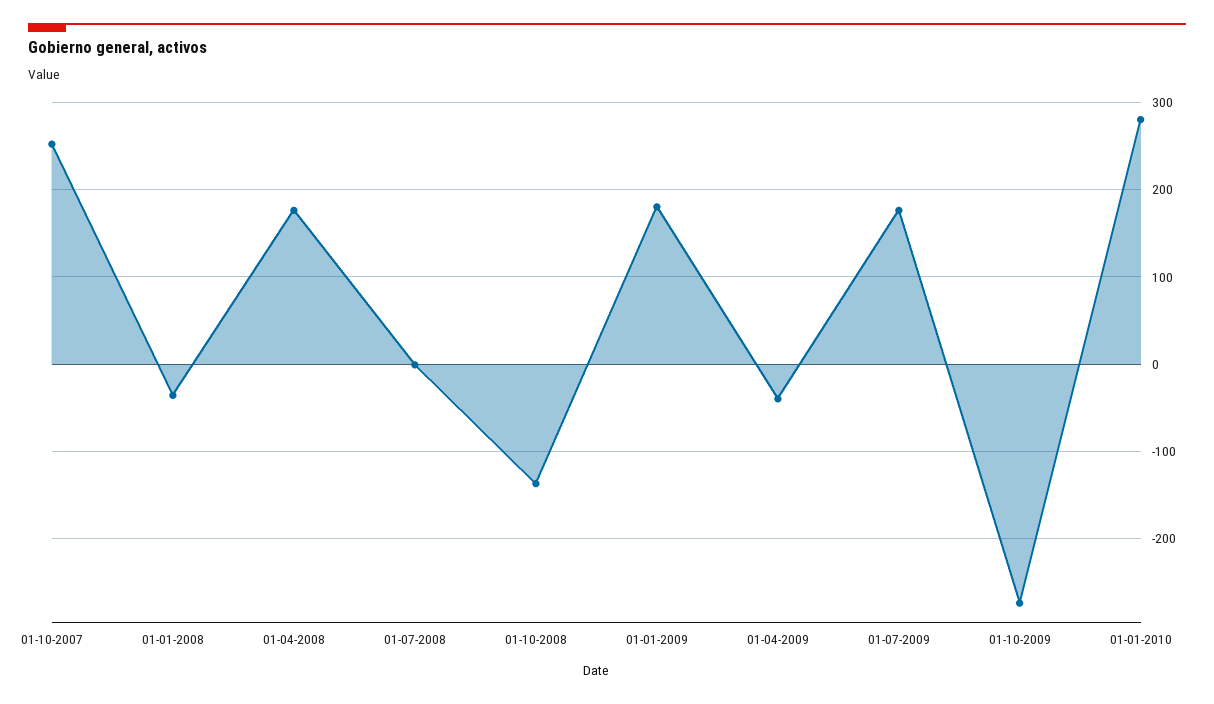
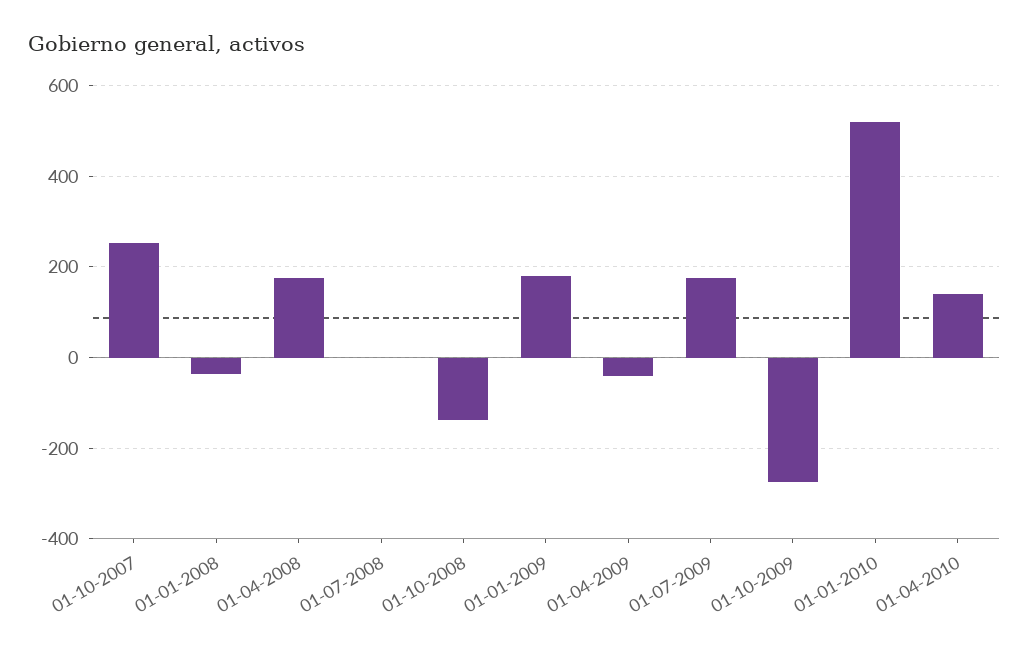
01-01-2010: 280 -> 520
01-04-2010: none -> 140

